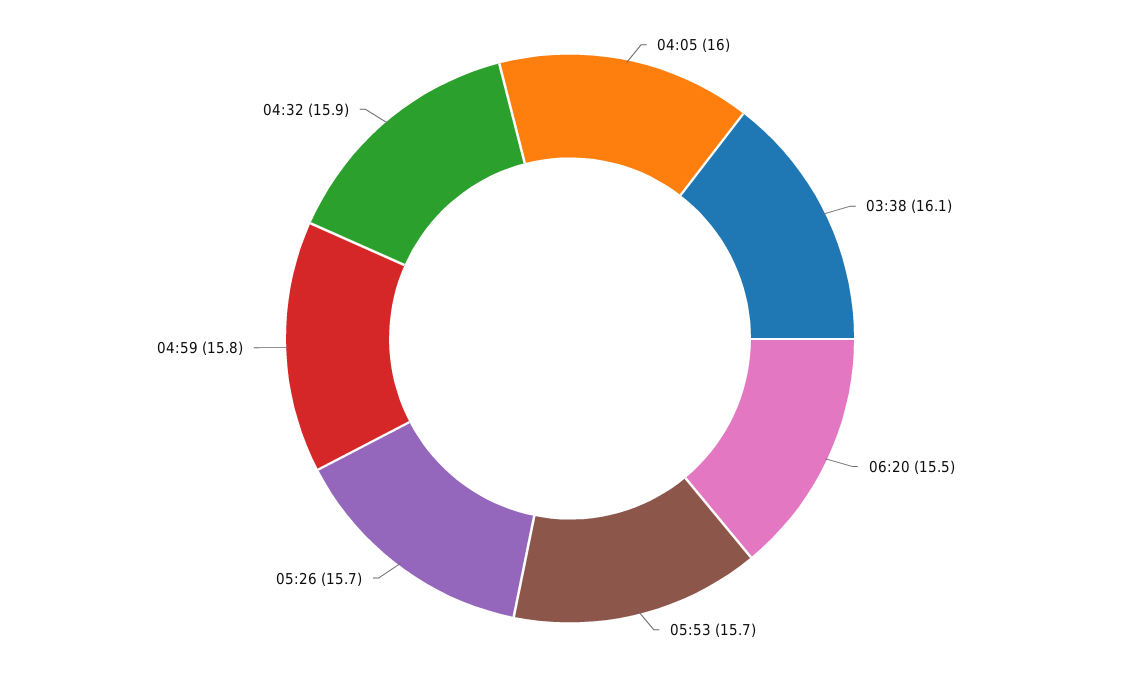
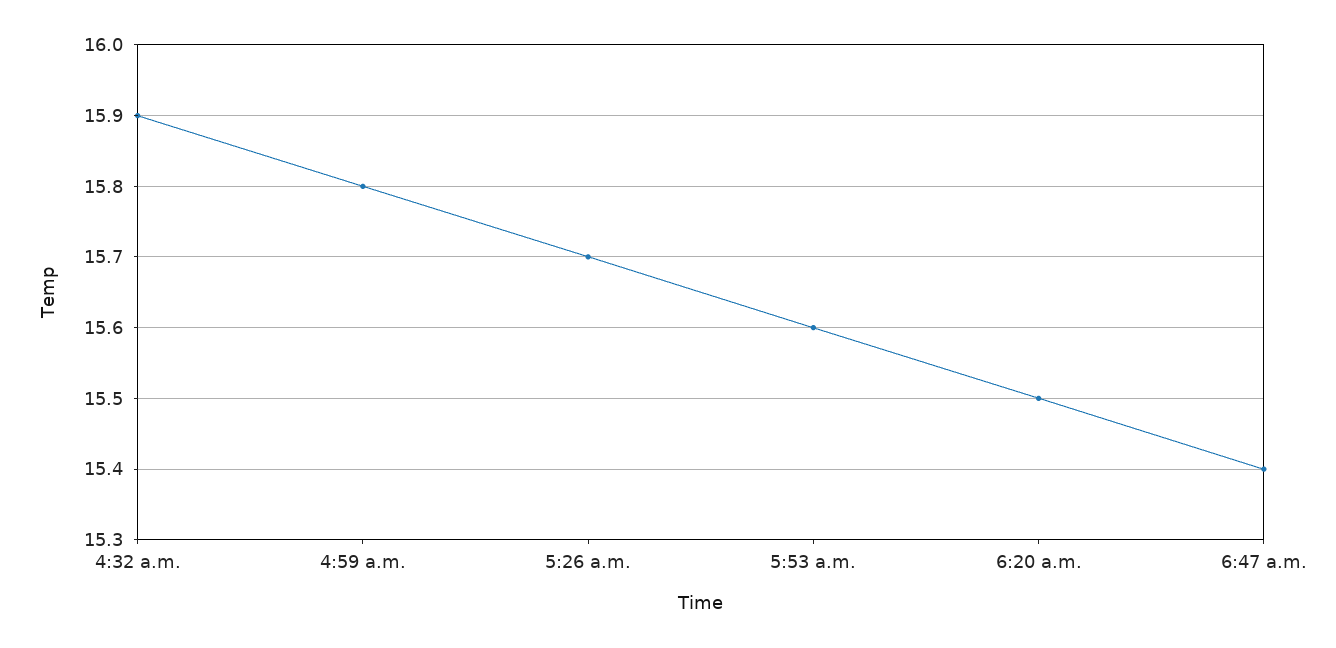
04:05: 16 -> none
03:38: 16.1 -> none
05:53: 15.7 -> 15.6
6:47 a.m.: none -> 15.4

